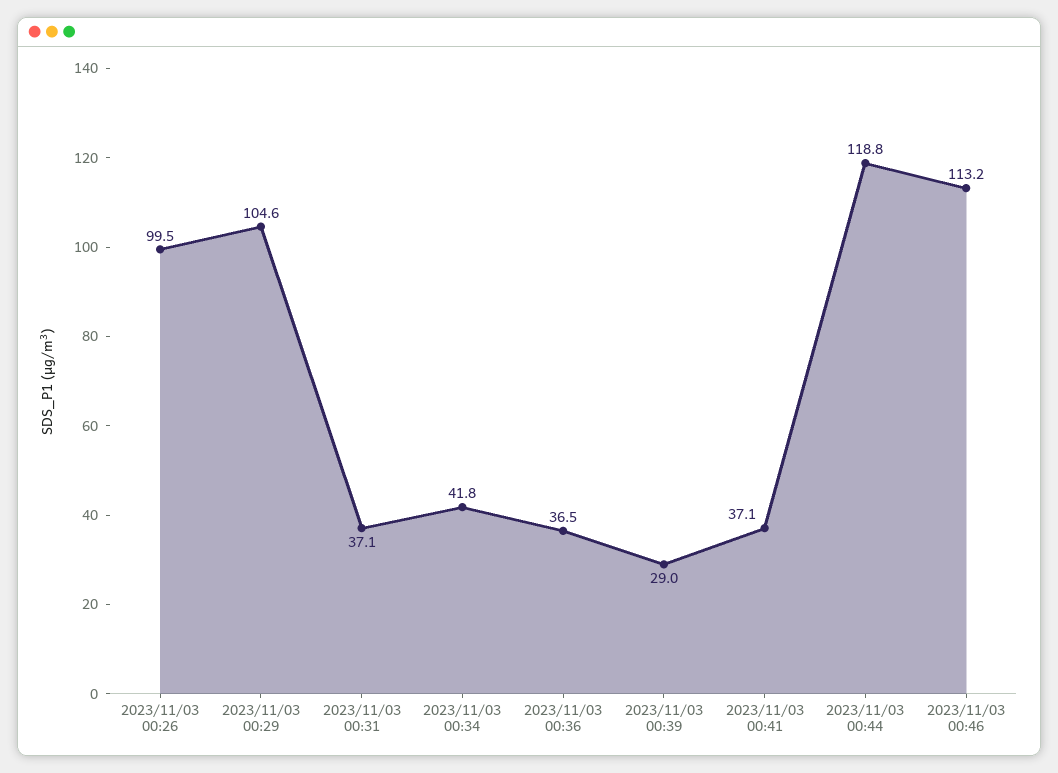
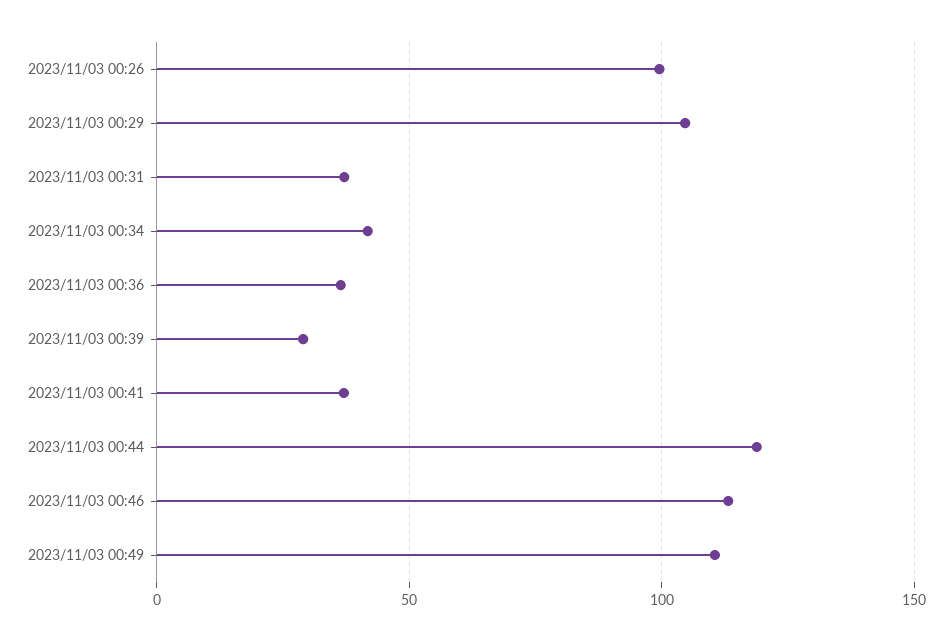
2023/11/03 00:49: none -> 110

